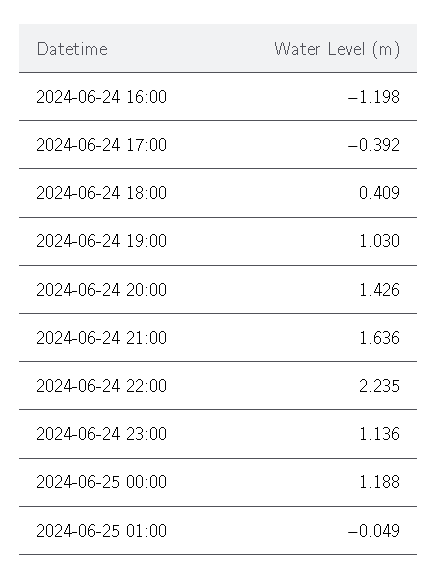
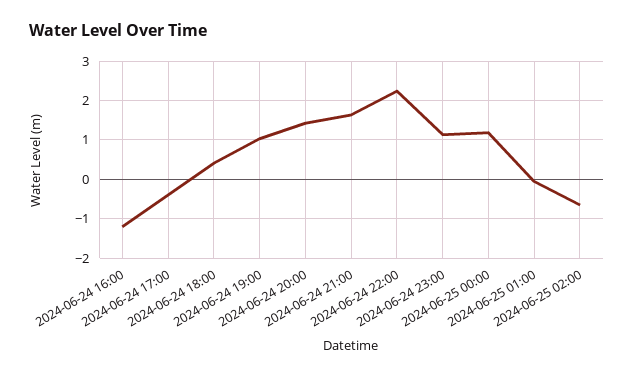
2024-06-25 02:00: none -> -0.6

